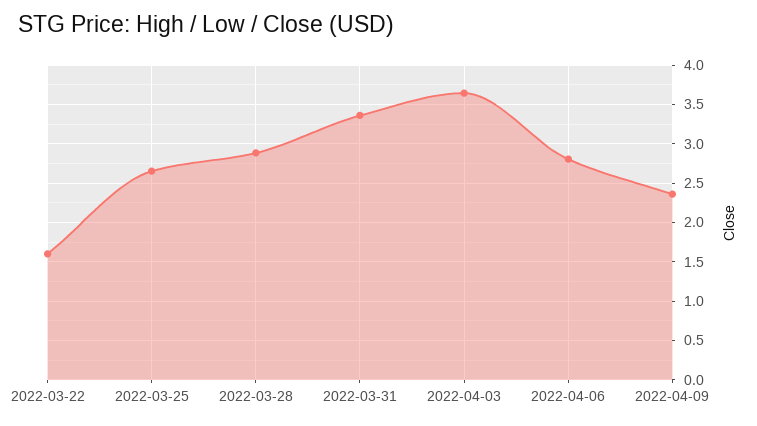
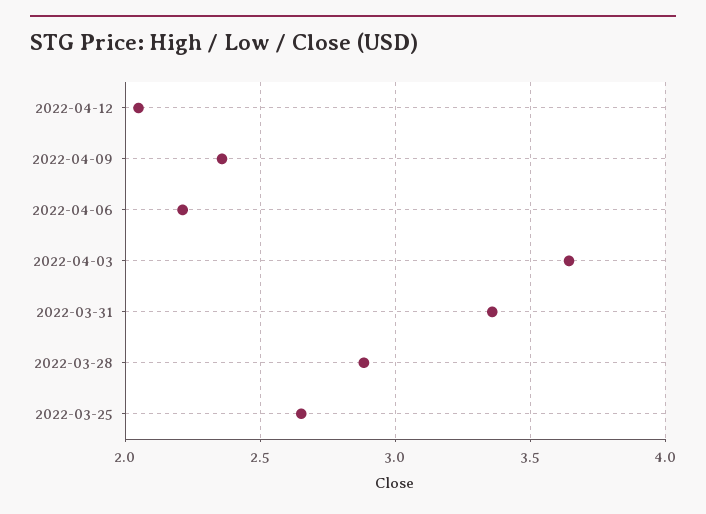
2022-03-22: 1.6 -> none
2022-04-06: 2.8 -> 2.2
2022-04-12: none -> 2.05

